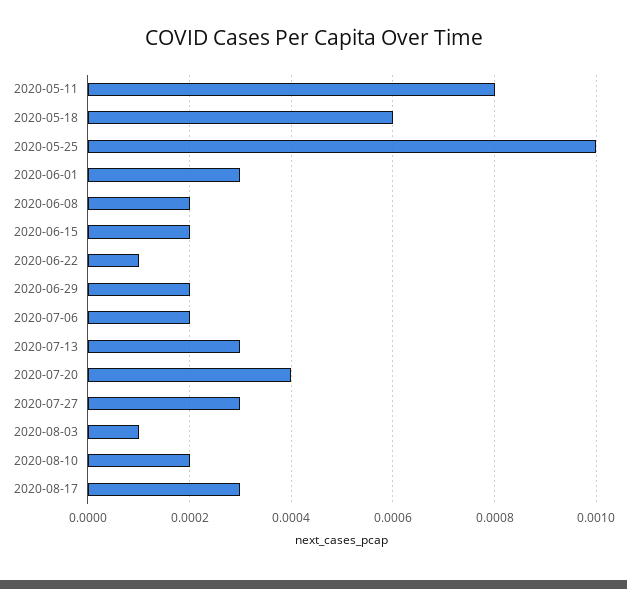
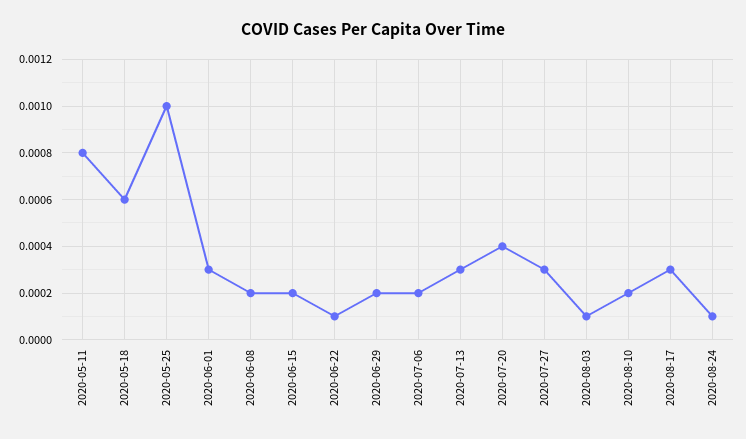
2020-08-24: none -> 0.0001

